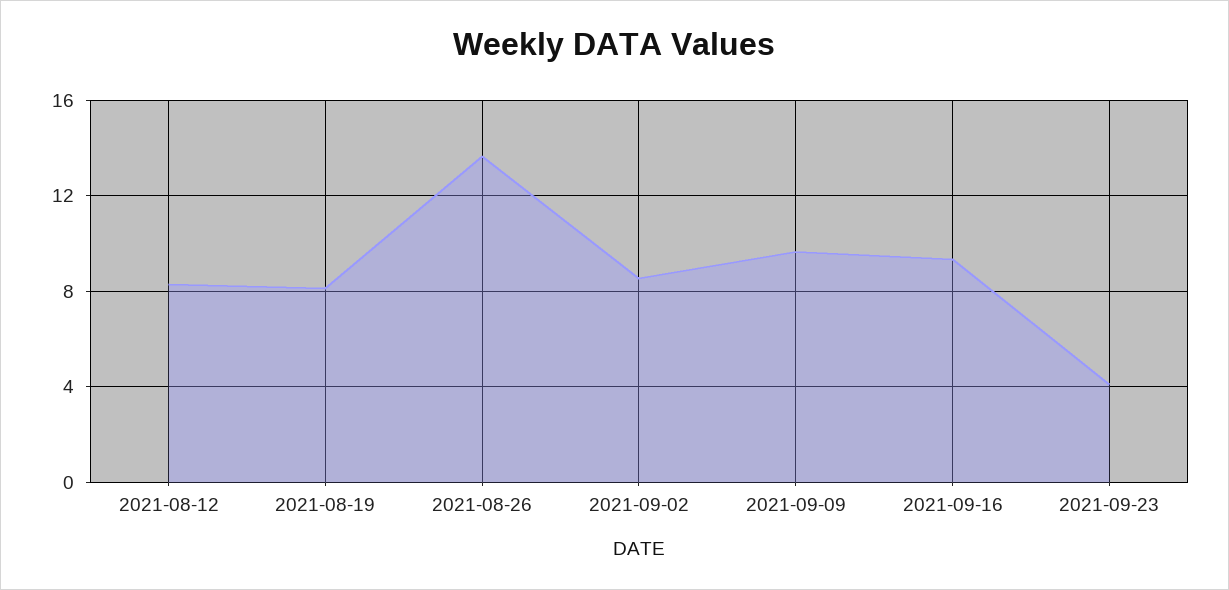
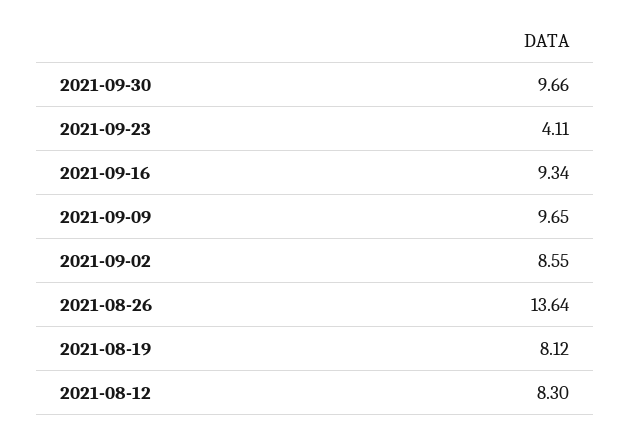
2021-09-30: none -> 9.66

